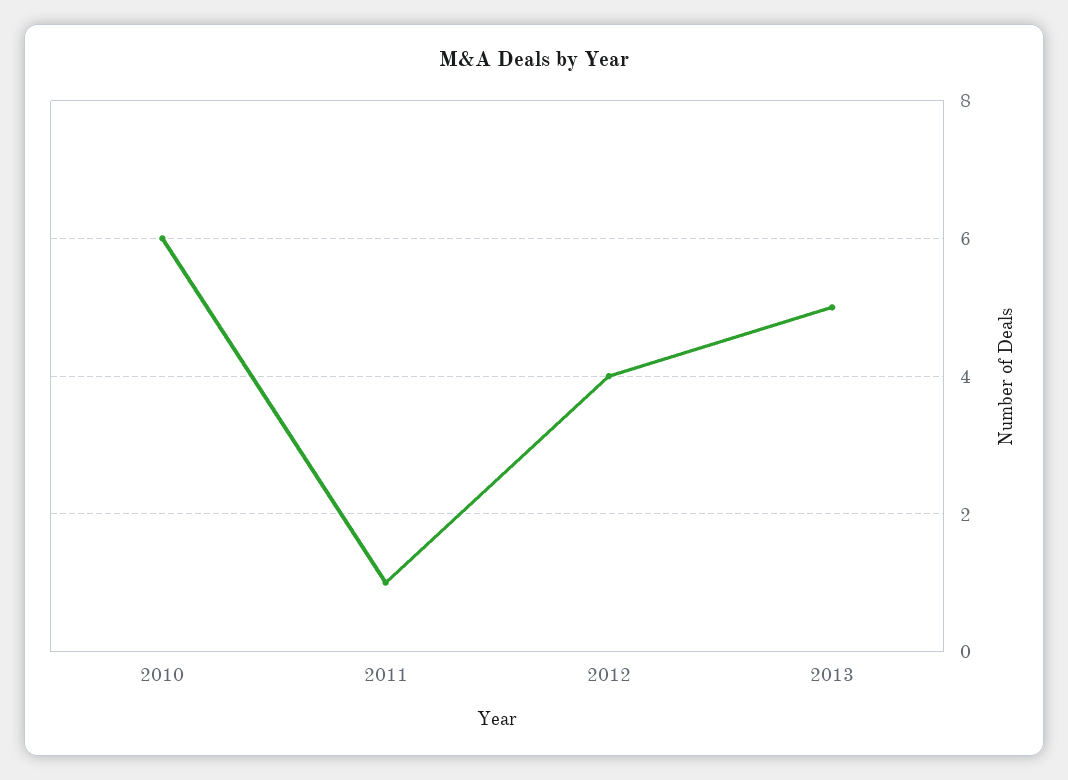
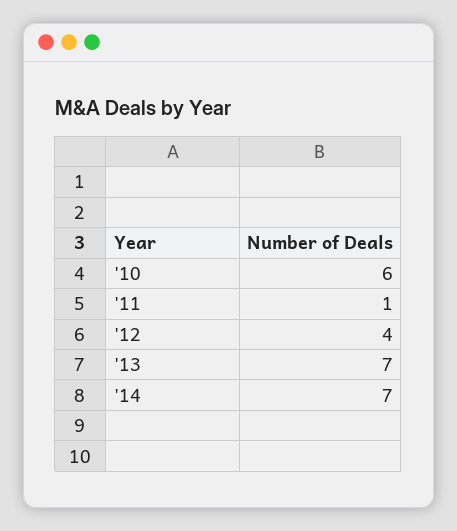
2013: 5 -> 7
'14: none -> 7

